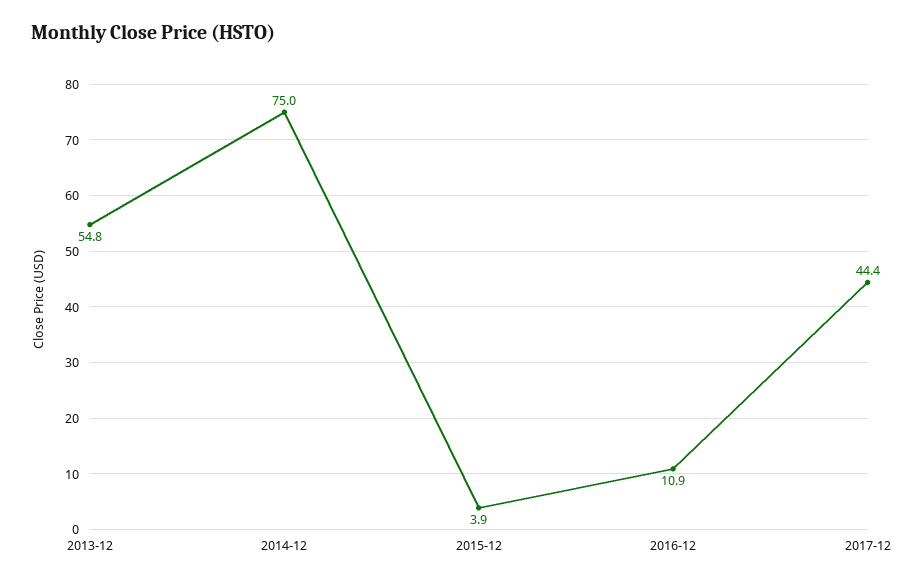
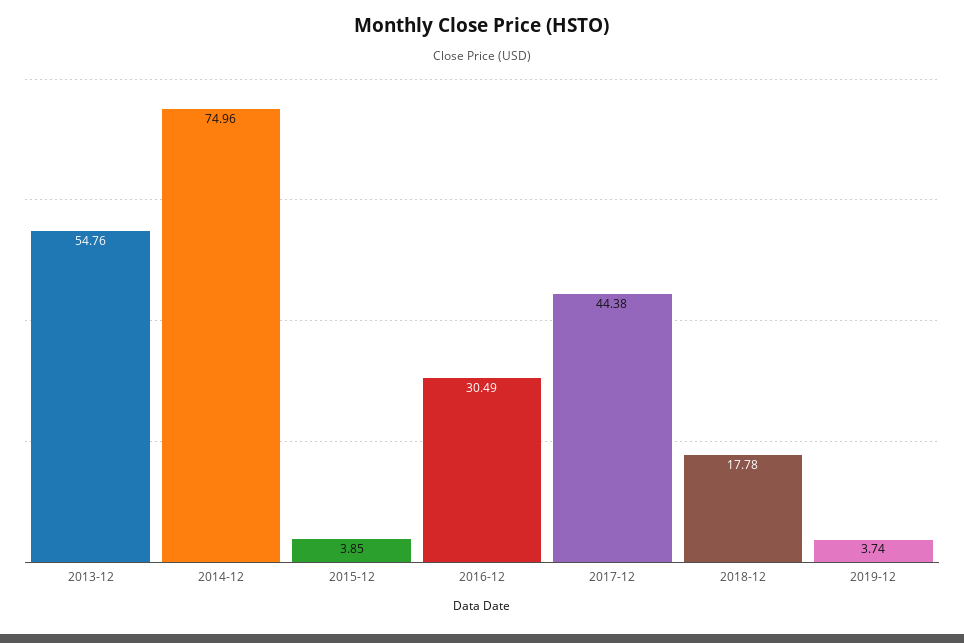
2016-12: 10.9 -> 30.49
2018-12: none -> 17.78
2019-12: none -> 3.74

